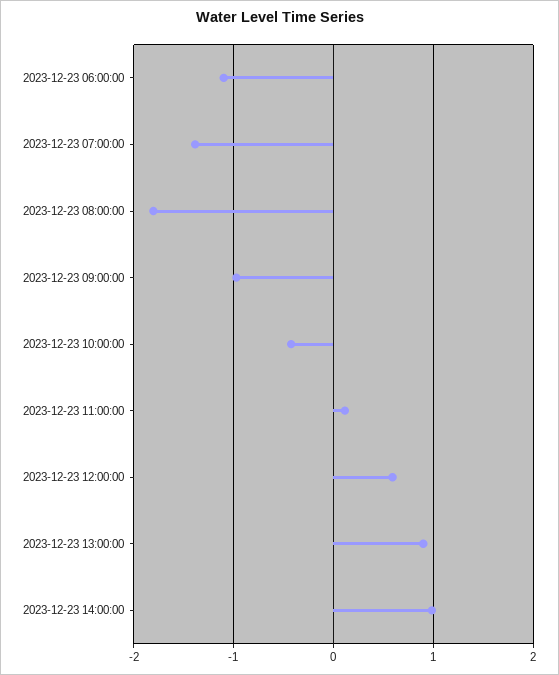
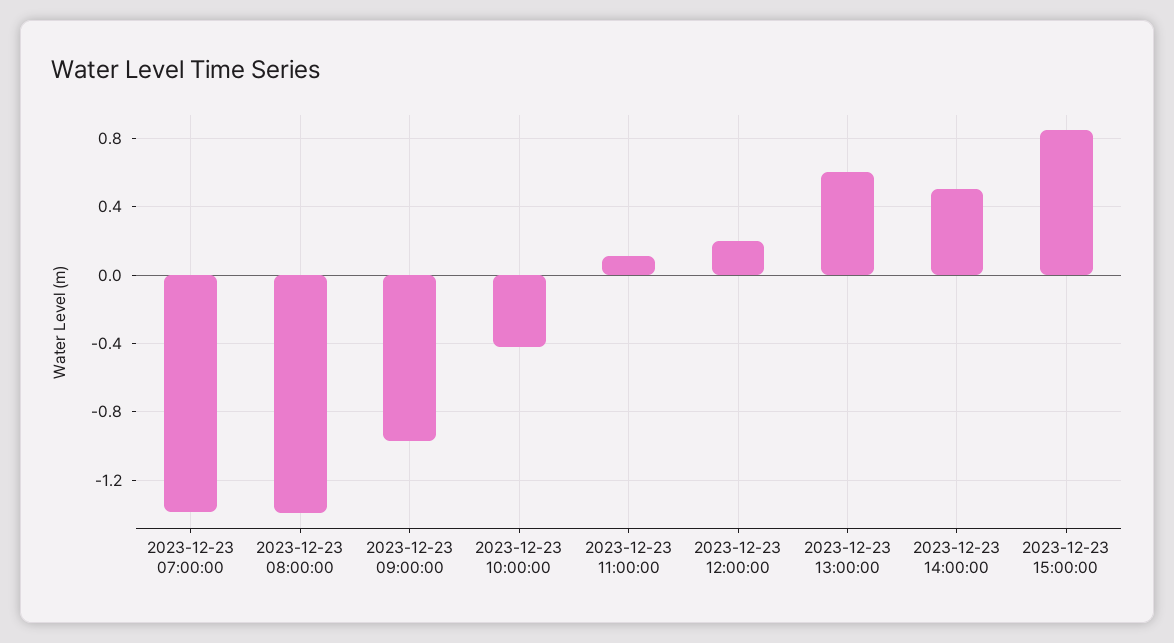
2023-12-23 06:00:00: -1.1 -> none
2023-12-23 08:00:00: -1.8 -> -1.4
2023-12-23 12:00:00: 0.6 -> 0.2
2023-12-23 13:00:00: 0.9 -> 0.6
2023-12-23 14:00:00: 1 -> 0.5
2023-12-23 15:00:00: none -> 0.85

